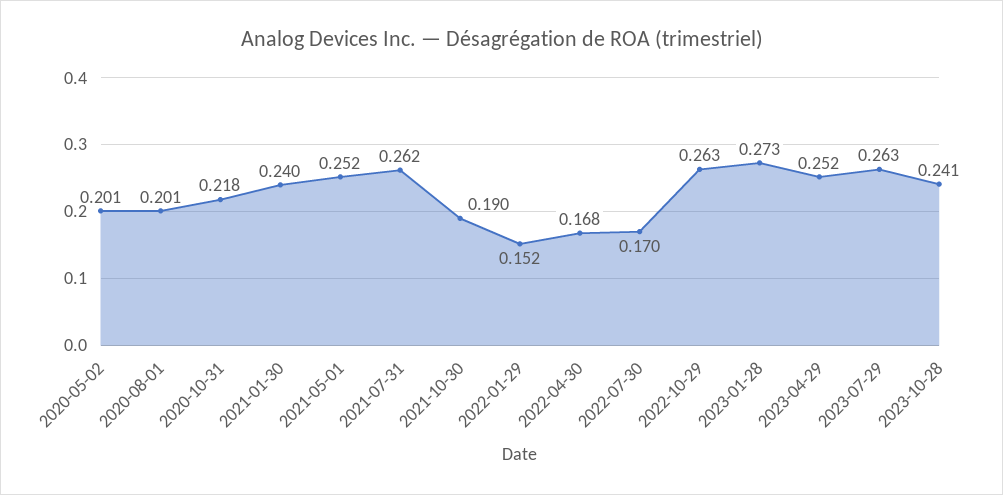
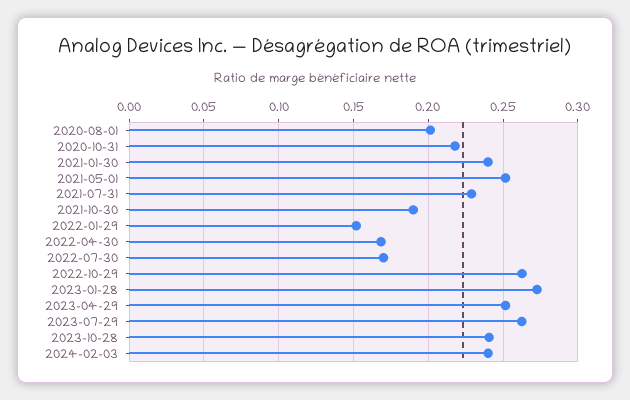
2020-05-02: 0.201 -> none
2021-07-31: 0.262 -> 0.23
2024-02-03: none -> 0.24

